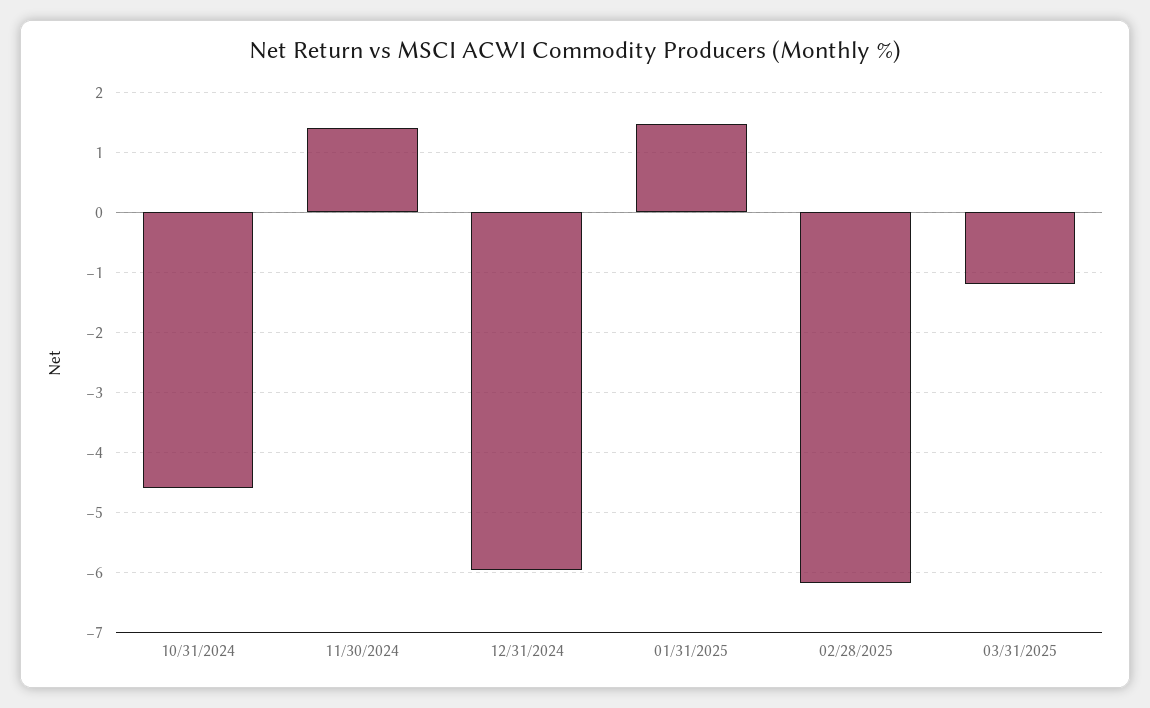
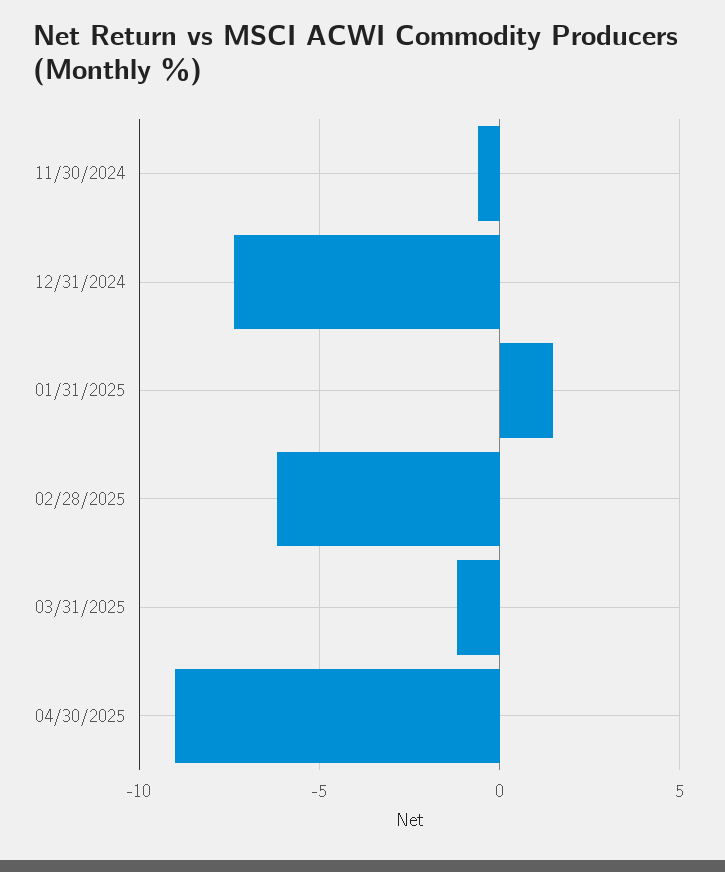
10/31/2024: -4.6 -> none
11/30/2024: 1.4 -> -0.5
12/31/2024: -6 -> -7.5
04/30/2025: none -> -9

